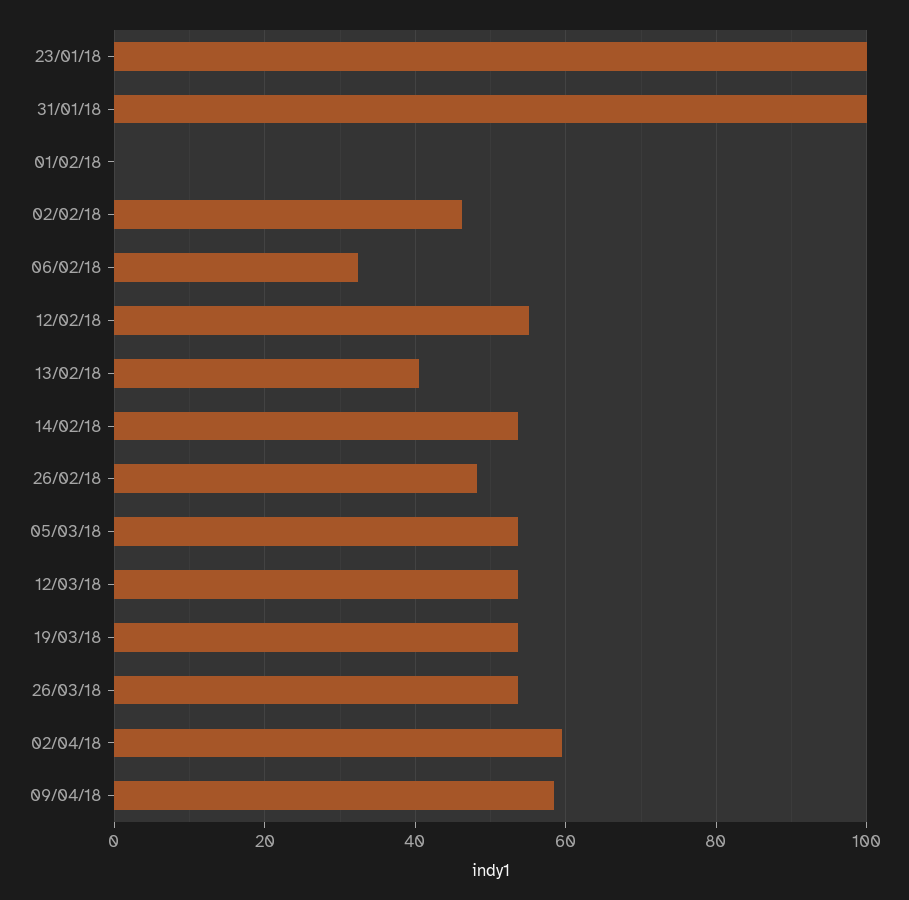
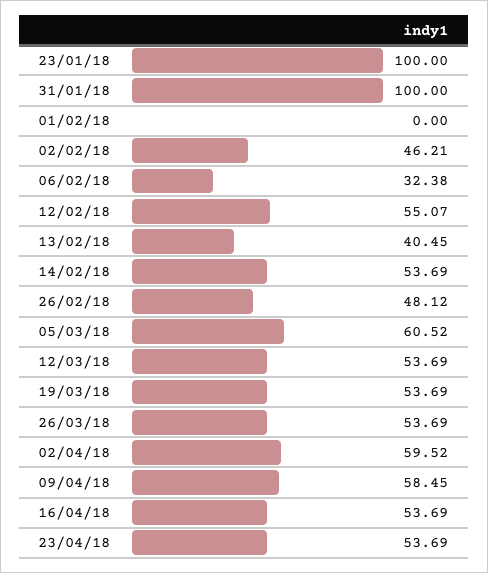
05/03/18: 54 -> 60.52
16/04/18: none -> 53.69
23/04/18: none -> 53.69

